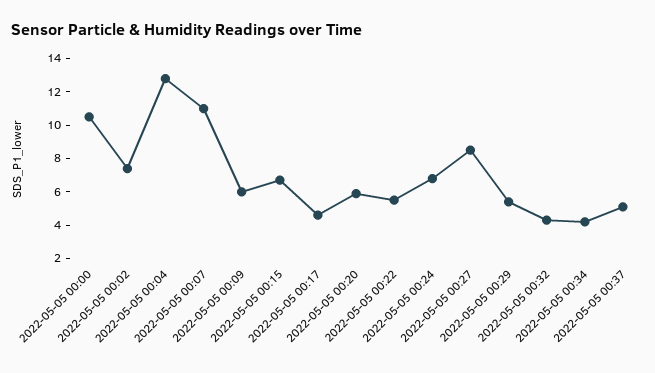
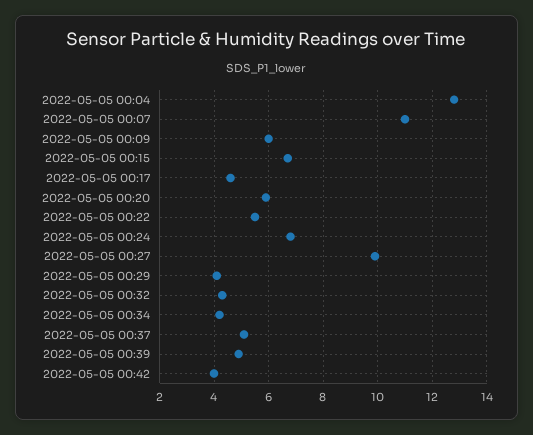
2022-05-05 00:00: 10.5 -> none
2022-05-05 00:02: 7.5 -> none
2022-05-05 00:27: 8.5 -> 10
2022-05-05 00:29: 5.5 -> 4
2022-05-05 00:39: none -> 5
2022-05-05 00:42: none -> 4

